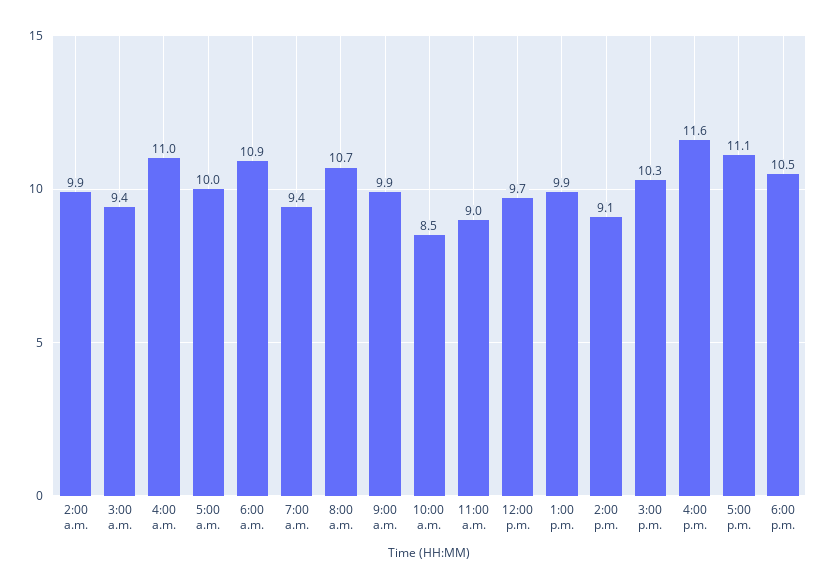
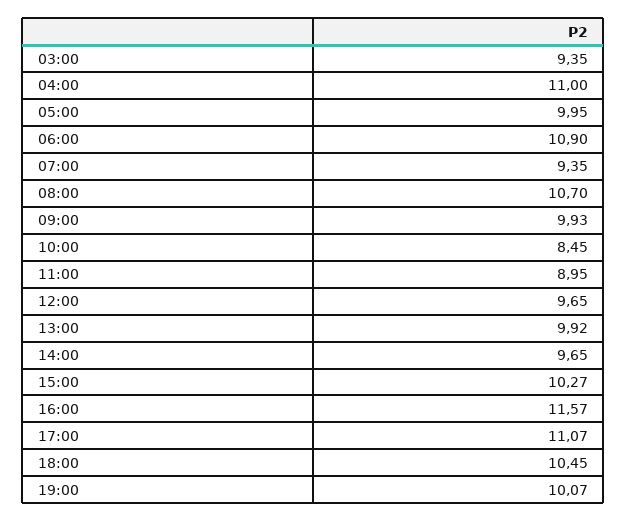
2:00 a.m.: 9.9 -> none
2:00 p.m.: 9.1 -> 9.65
19:00: none -> 10.07

